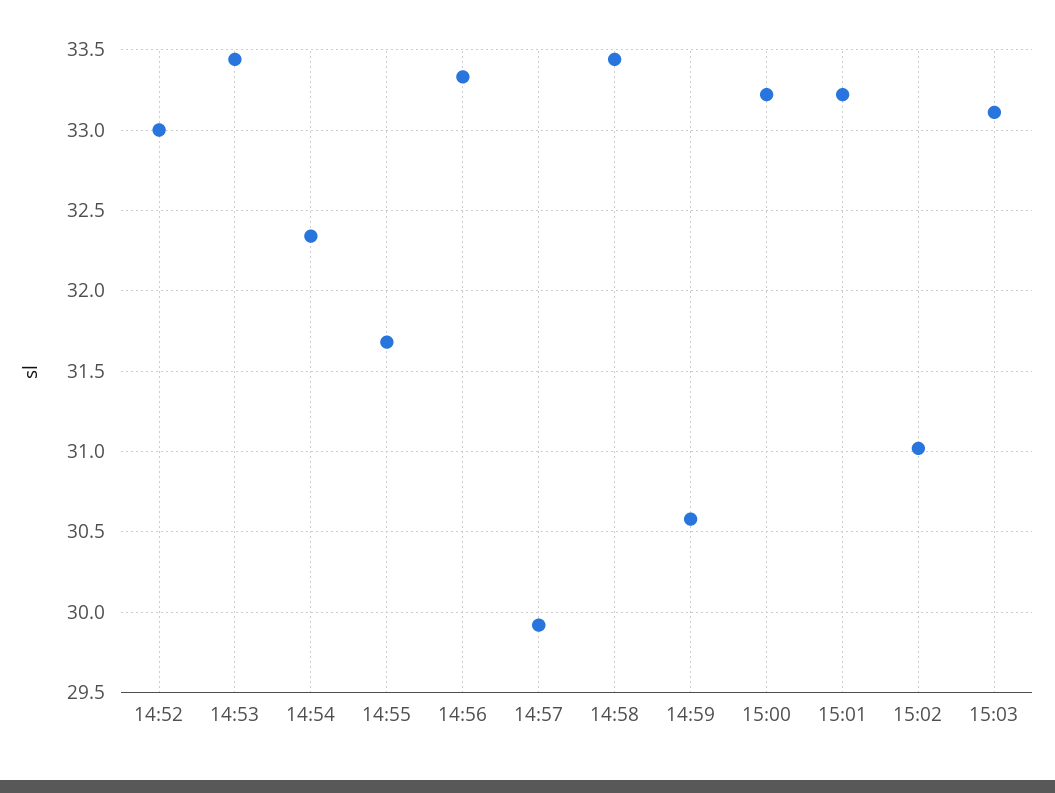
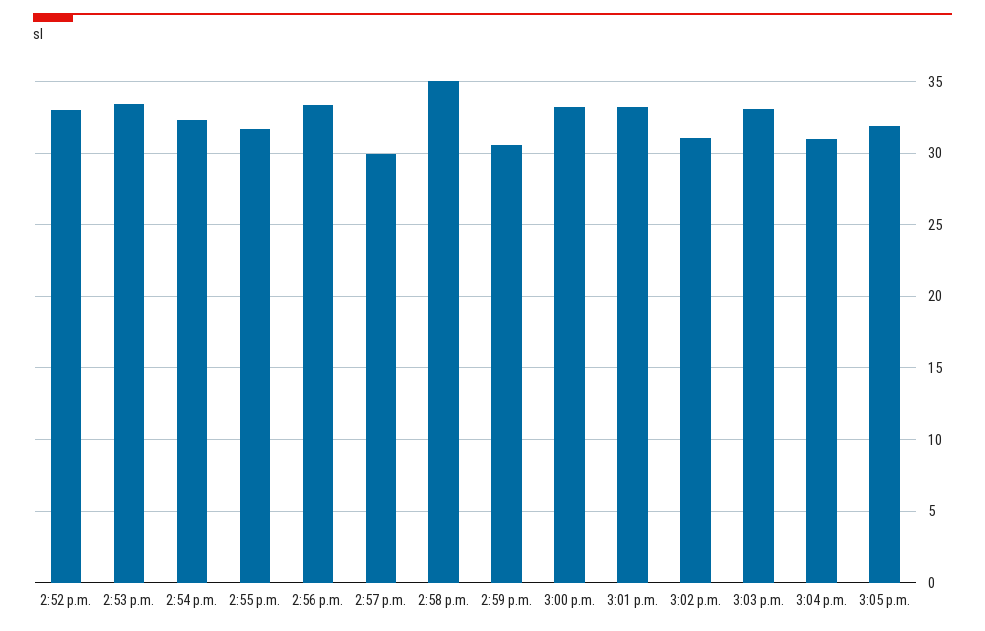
14:58: 33.45 -> 35
3:04 p.m.: none -> 31
3:05 p.m.: none -> 32

